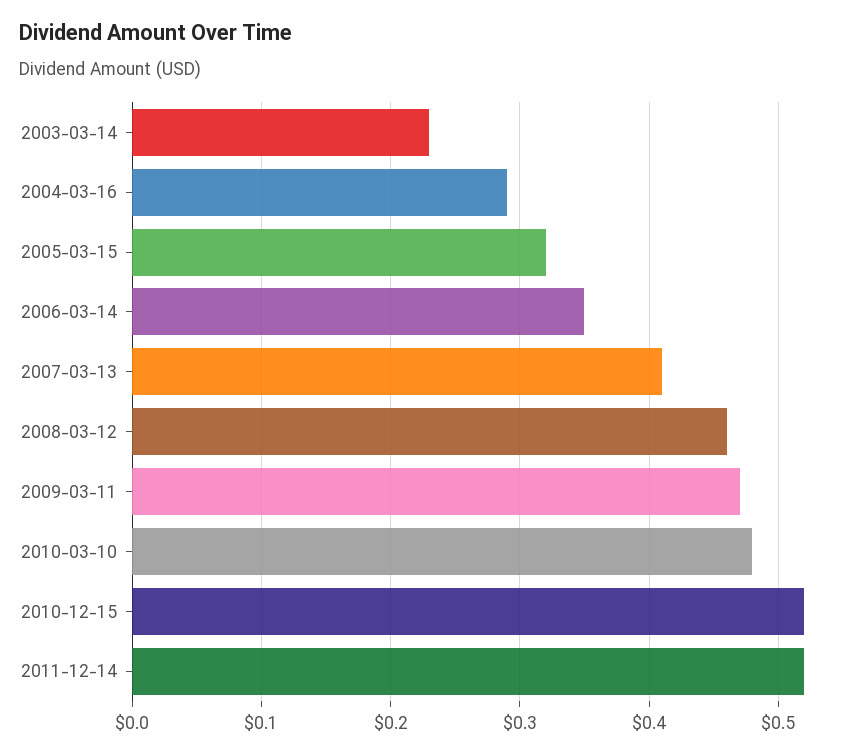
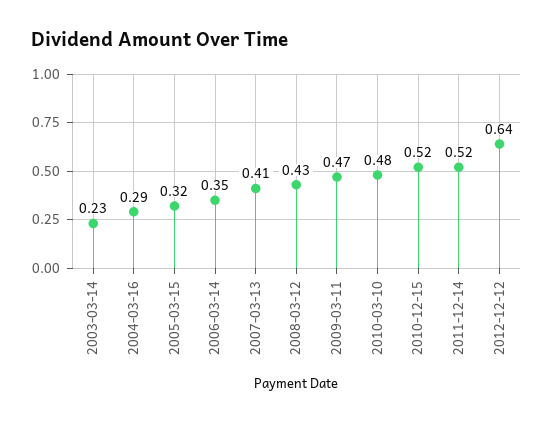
2008-03-12: 0.46 -> 0.43
2012-12-12: none -> 0.64

